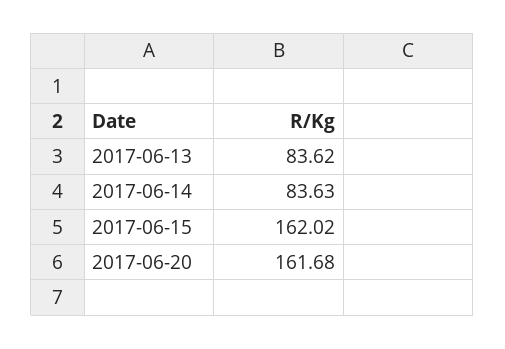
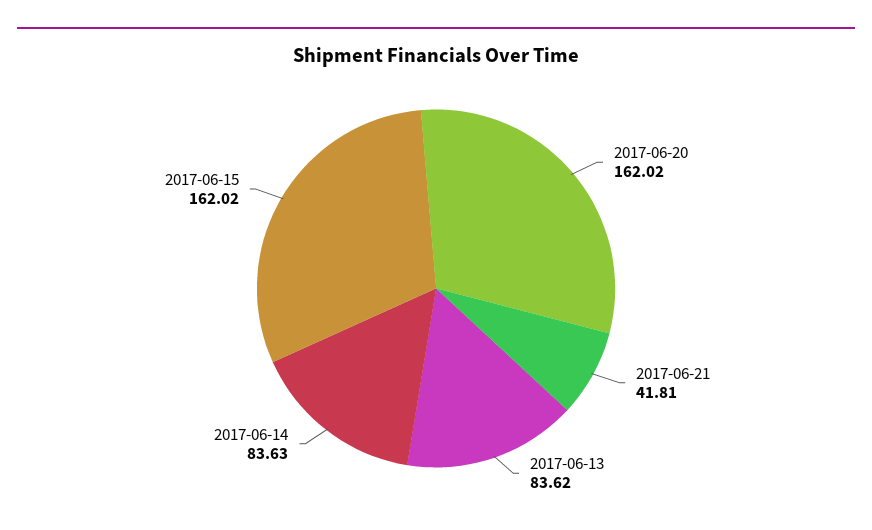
2017-06-20: 161.68 -> 162.02
2017-06-21: none -> 41.81

